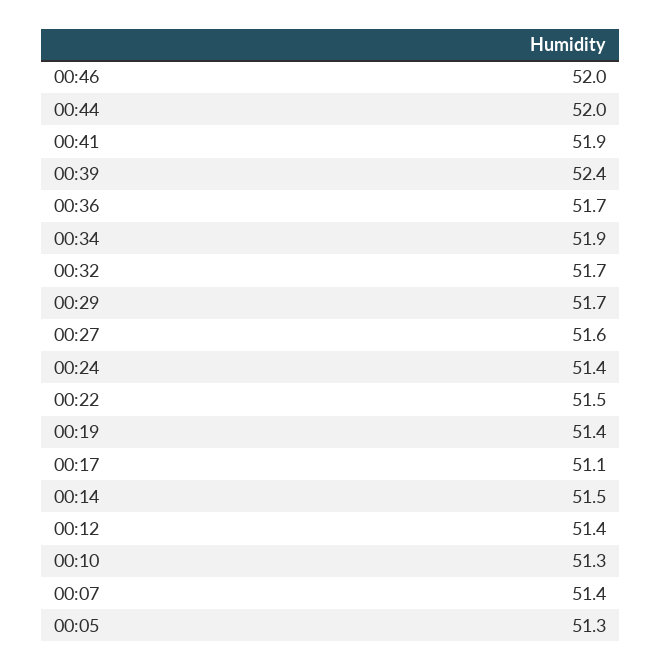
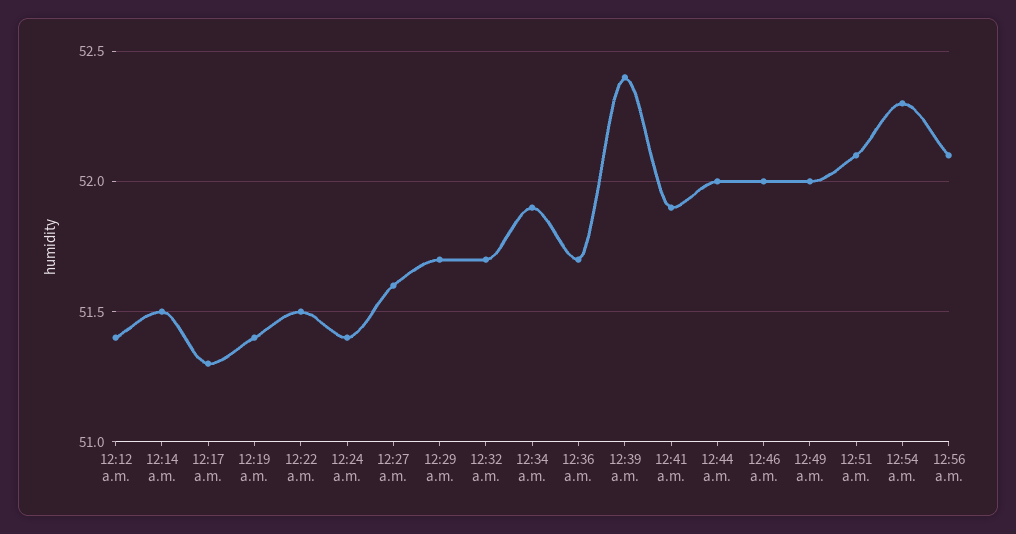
00:17: 51.1 -> 51.3
00:10: 51.3 -> none
00:07: 51.4 -> none
00:05: 51.3 -> none
12:49 a.m.: none -> 52
12:51 a.m.: none -> 52.1
12:54 a.m.: none -> 52.3
12:56 a.m.: none -> 52.1

